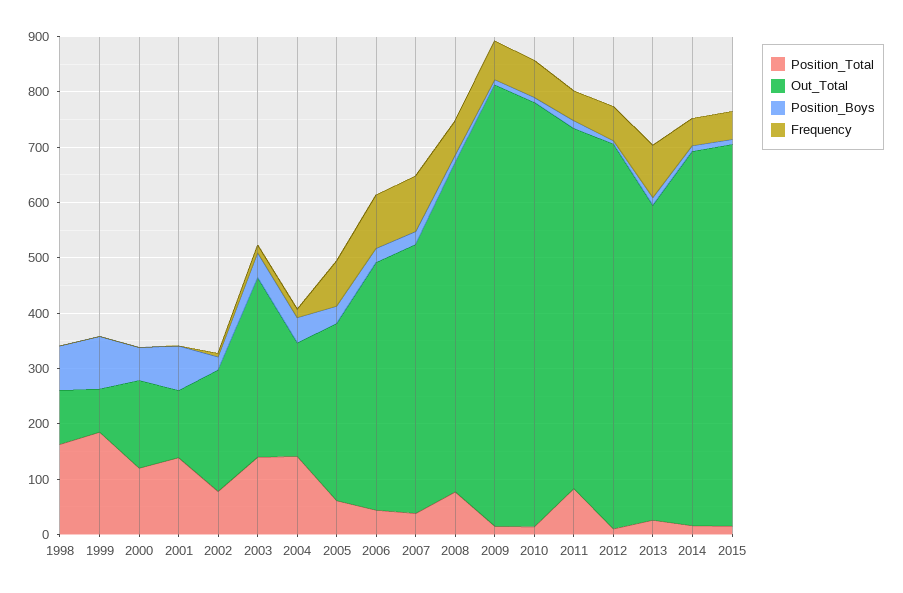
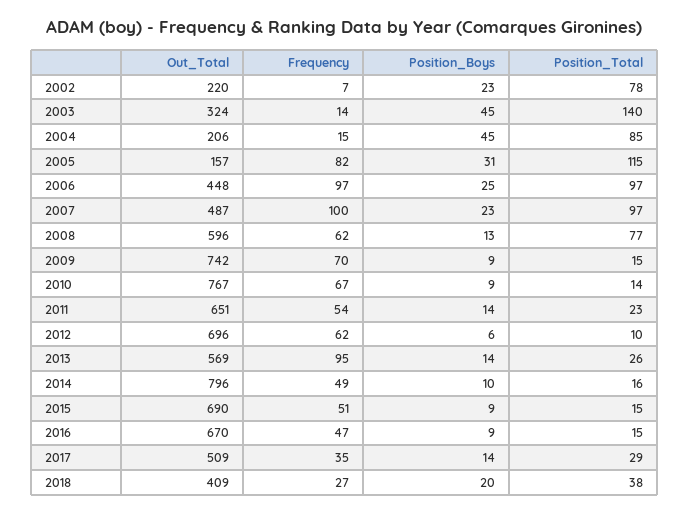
Position_Total, 1998: 160 -> none
Out_Total, 1998: 100 -> none
Position_Boys, 1998: 80 -> none
Frequency, 1998: 0 -> none
Position_Total, 1999: 180 -> none
Out_Total, 1999: 80 -> none
Position_Boys, 1999: 100 -> none
Frequency, 1999: 0 -> none
Position_Total, 2000: 120 -> none
Out_Total, 2000: 160 -> none
Position_Boys, 2000: 60 -> none
Frequency, 2000: 0 -> none
Position_Total, 2001: 140 -> none
Out_Total, 2001: 120 -> none
Position_Boys, 2001: 80 -> none
Frequency, 2001: 0 -> none
Position_Total, 2004: 140 -> 85
Position_Total, 2005: 60 -> 115
Out_Total, 2005: 320 -> 157
Position_Total, 2006: 40 -> 97
Position_Total, 2007: 40 -> 97
Out_Total, 2009: 800 -> 742
Position_Total, 2011: 80 -> 23
Out_Total, 2014: 680 -> 796
Out_Total, 2016: none -> 670
Frequency, 2016: none -> 47
Position_Boys, 2016: none -> 9
Position_Total, 2016: none -> 15
Out_Total, 2017: none -> 509
Frequency, 2017: none -> 35
Position_Boys, 2017: none -> 14
Position_Total, 2017: none -> 29
Out_Total, 2018: none -> 409
Frequency, 2018: none -> 27
Position_Boys, 2018: none -> 20
Position_Total, 2018: none -> 38

